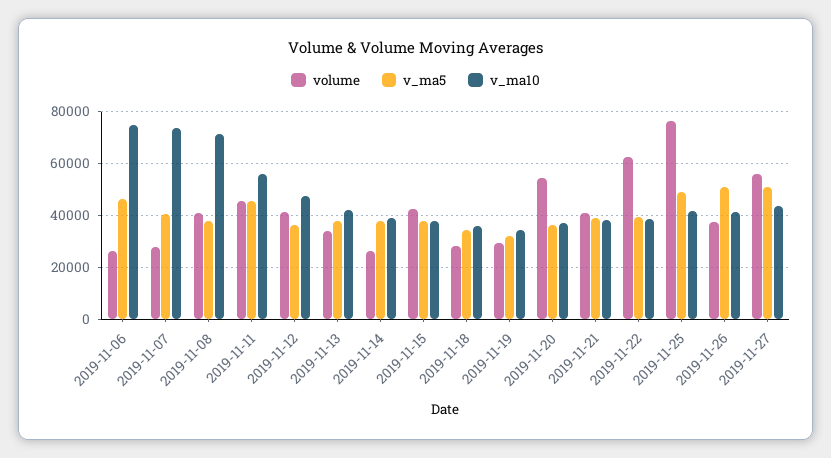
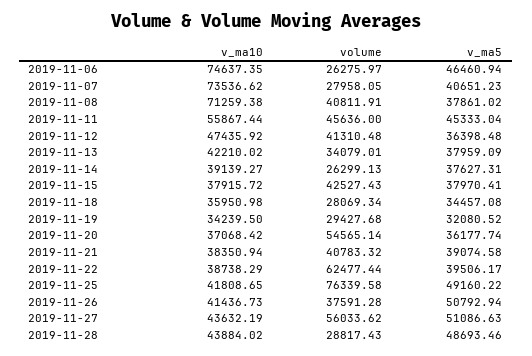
v_ma10, 2019-11-28: none -> 43884.02
volume, 2019-11-28: none -> 28817.43
v_ma5, 2019-11-28: none -> 48693.46

